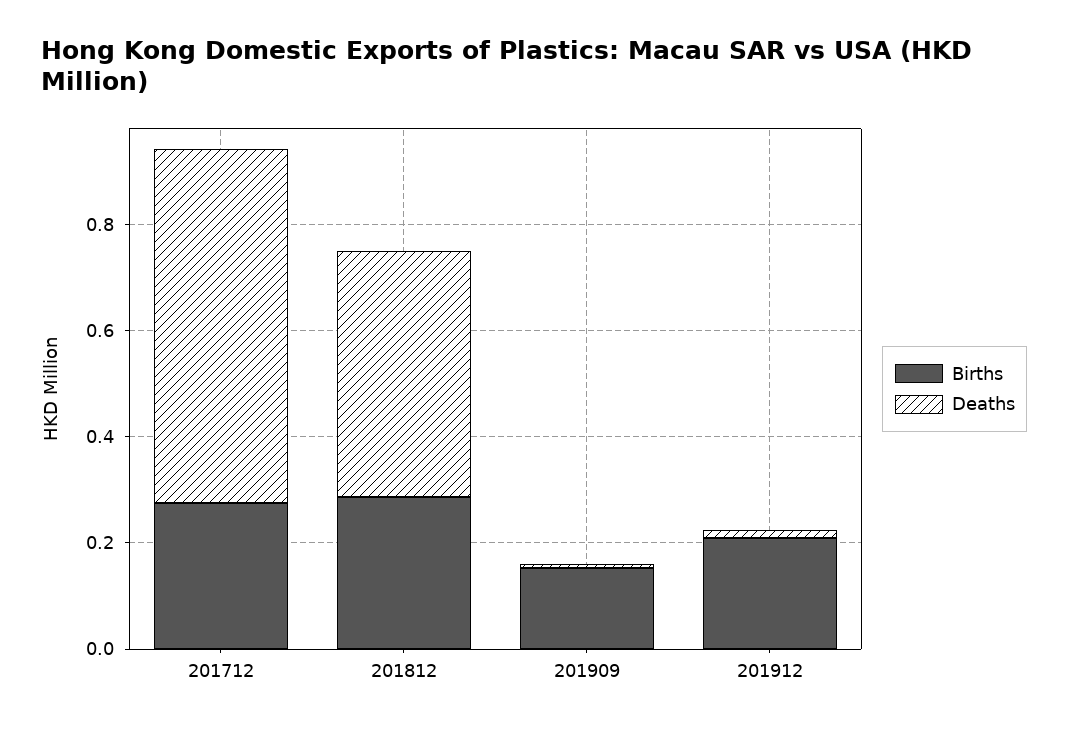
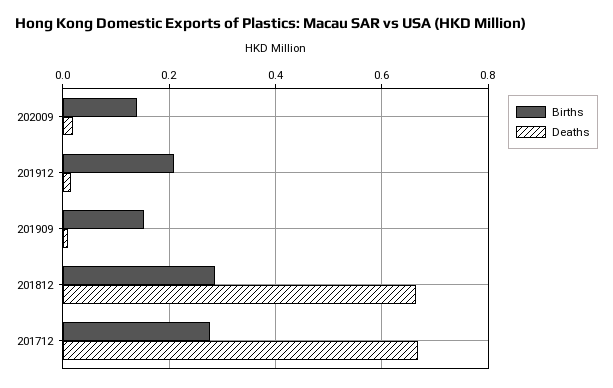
Deaths, 201812: 0.45 -> 0.66
Births, 202009: none -> 0.14
Deaths, 202009: none -> 0.02

